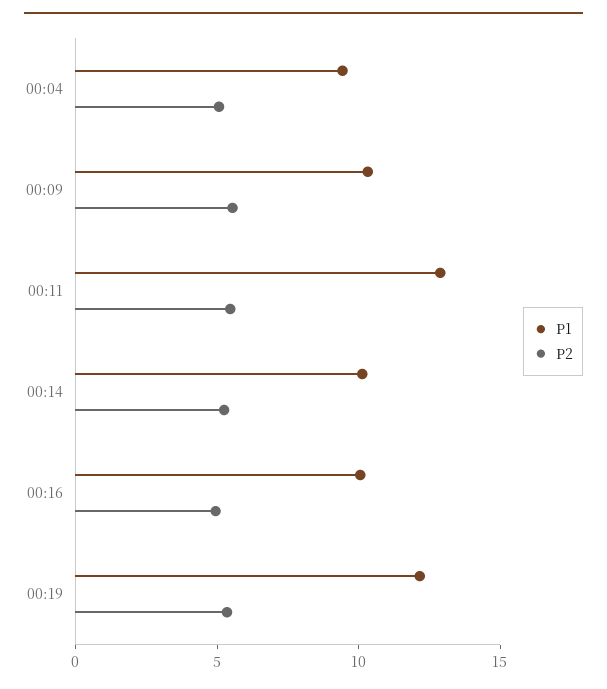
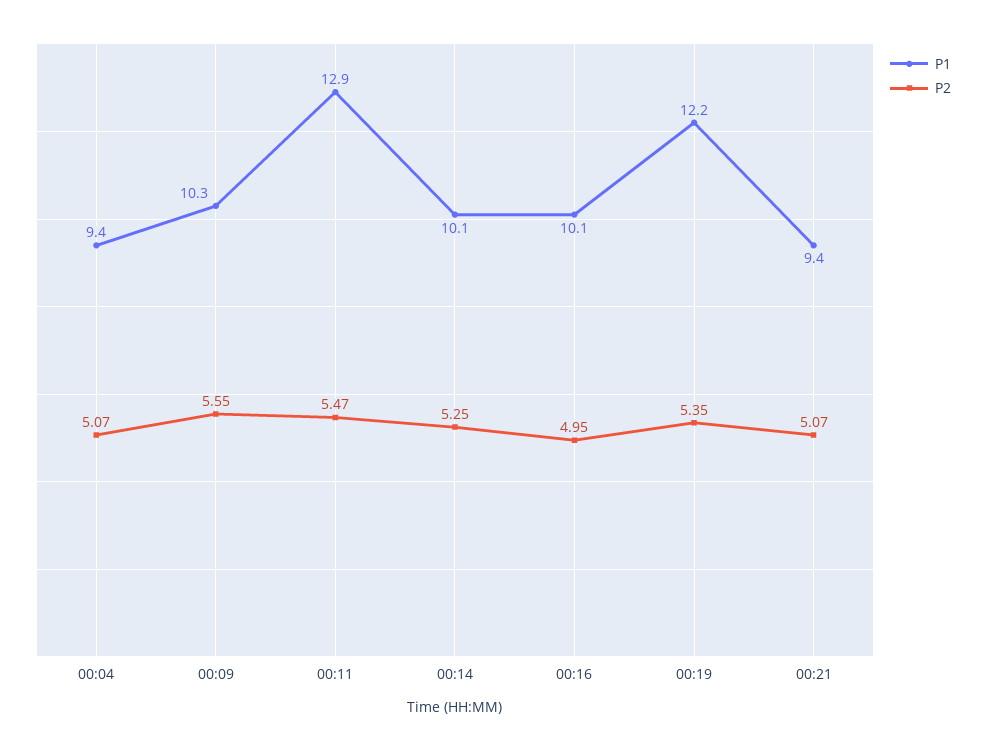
P1, 00:21: none -> 9.4
P2, 00:21: none -> 5.07

